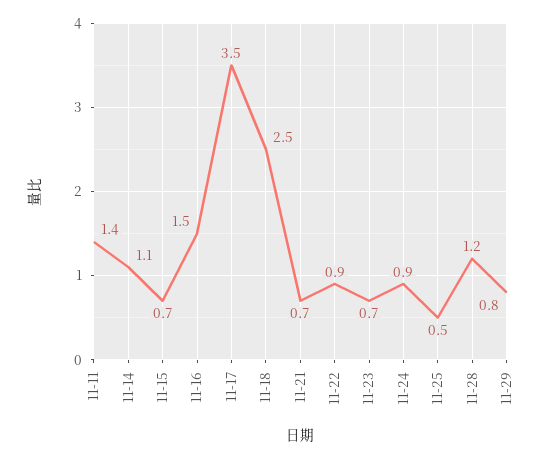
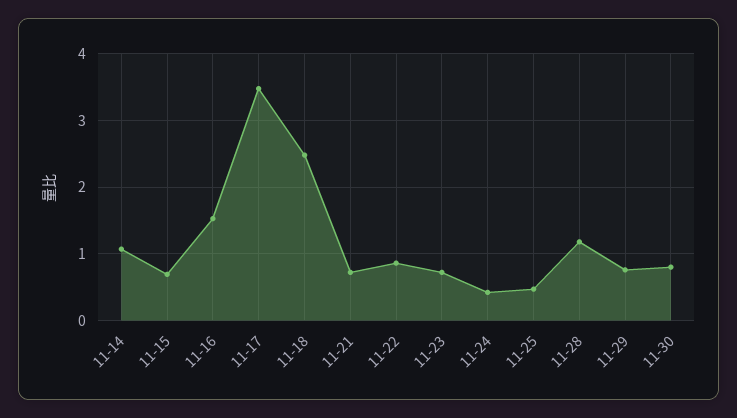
11-11: 1.4 -> none
11-24: 0.9 -> 0.4
11-30: none -> 0.8

